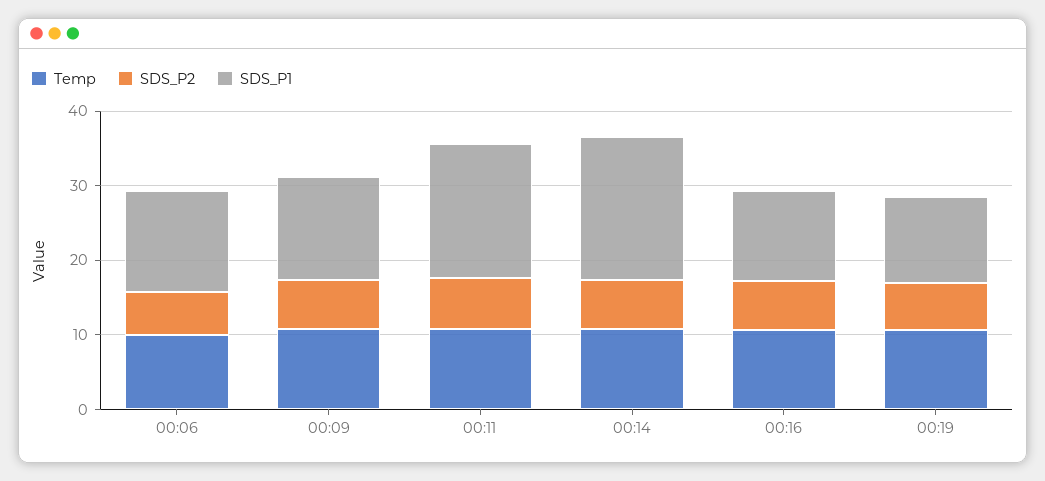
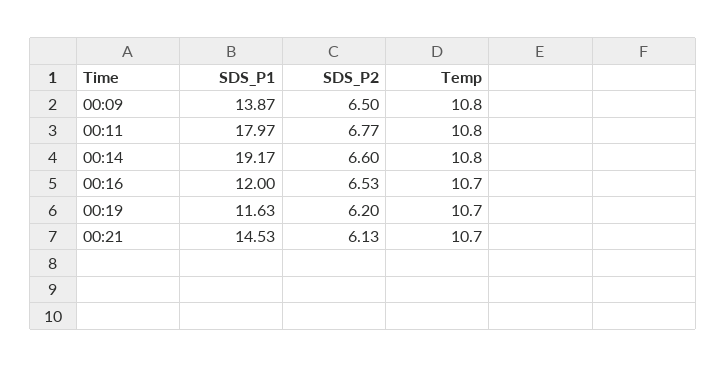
Temp, 00:06: 10 -> none
SDS_P2, 00:06: 6 -> none
SDS_P1, 00:06: 14 -> none
SDS_P1, 00:21: none -> 14.53
SDS_P2, 00:21: none -> 6.13
Temp, 00:21: none -> 10.7

